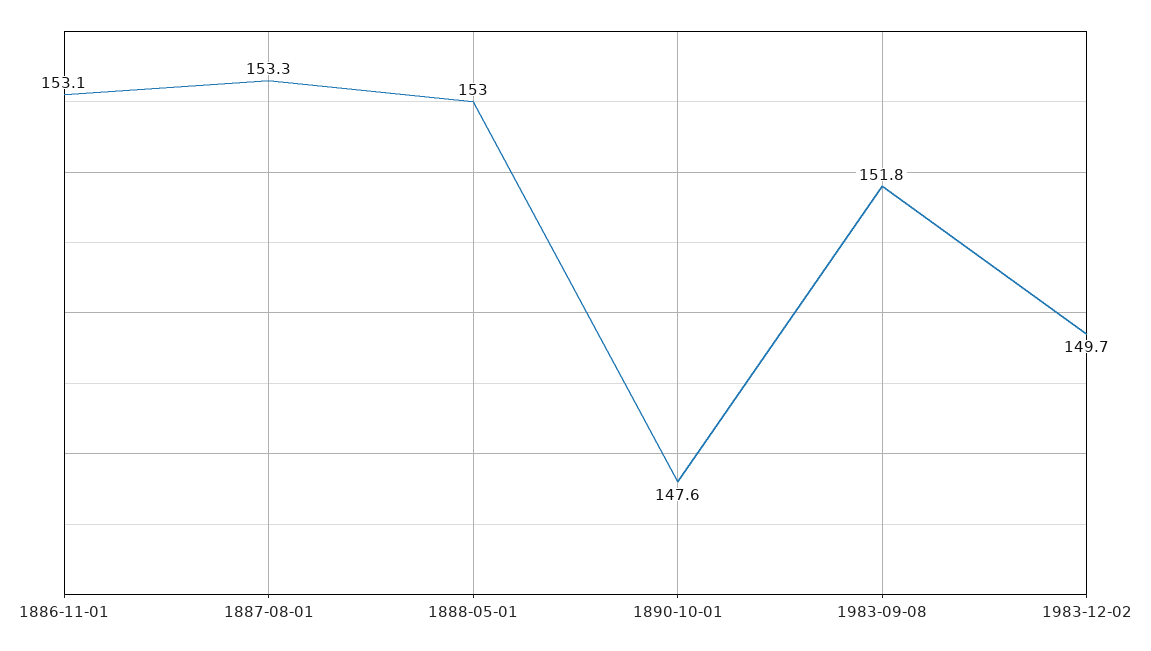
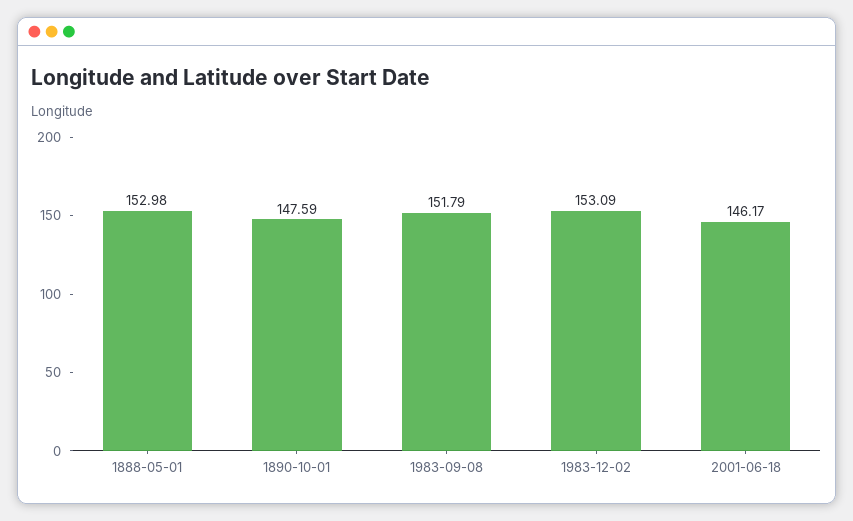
1886-11-01: 153.1 -> none
1887-08-01: 153.3 -> none
1983-12-02: 149.7 -> 153.09
2001-06-18: none -> 146.17

